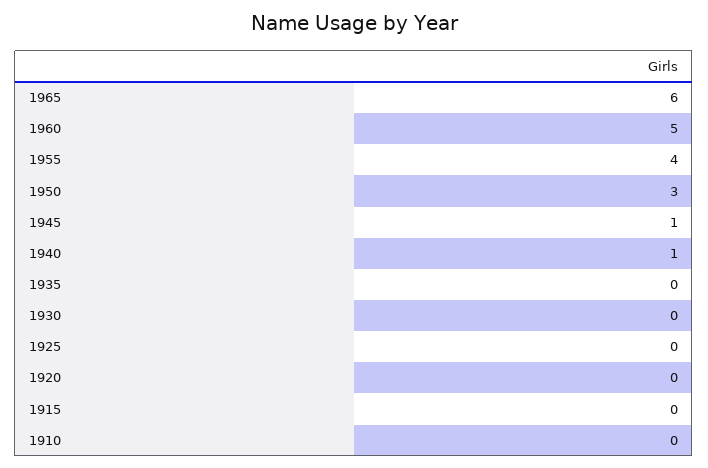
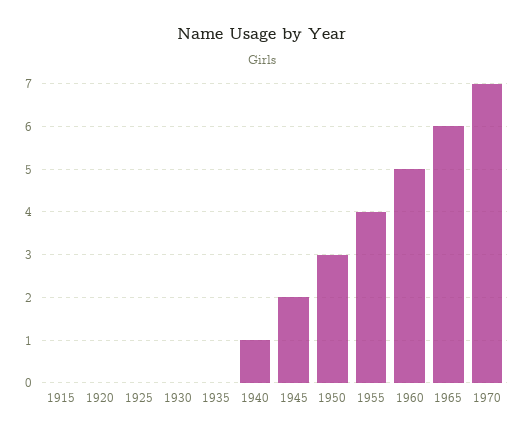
1945: 1 -> 2
1910: 0 -> none
1970: none -> 7

